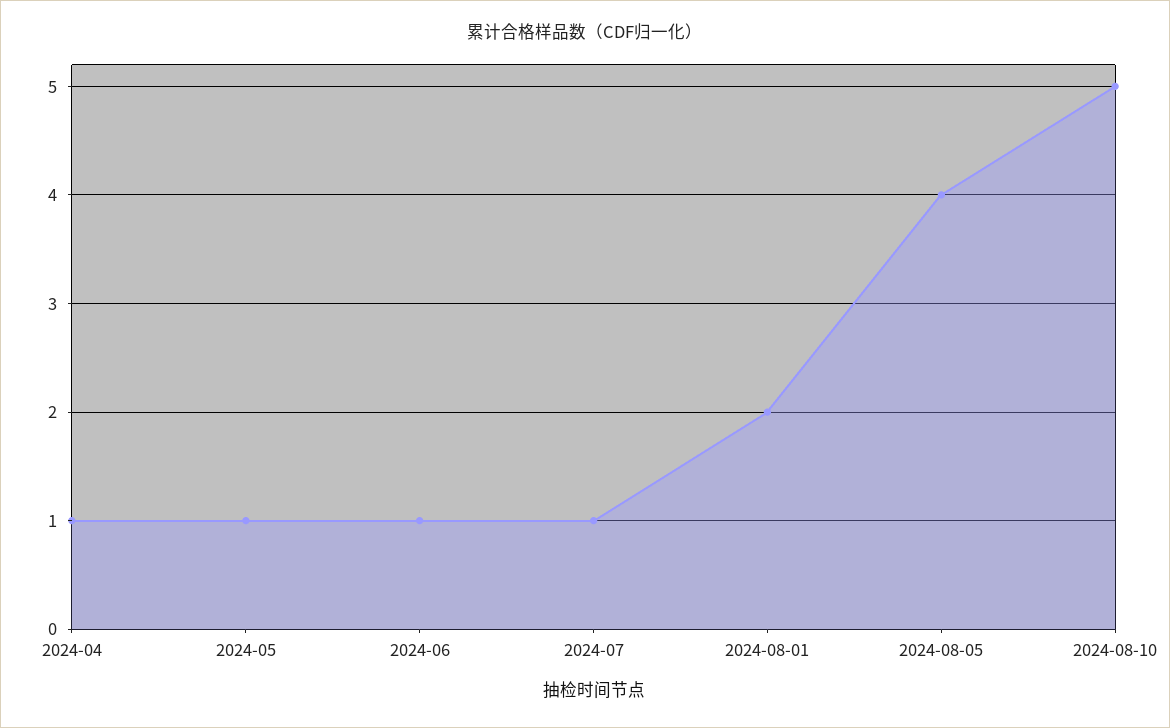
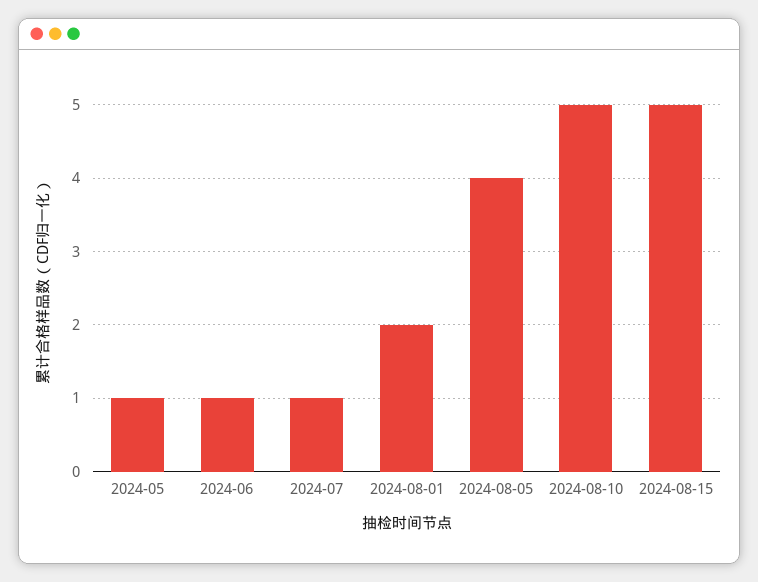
2024-04: 1 -> none
2024-08-15: none -> 5

